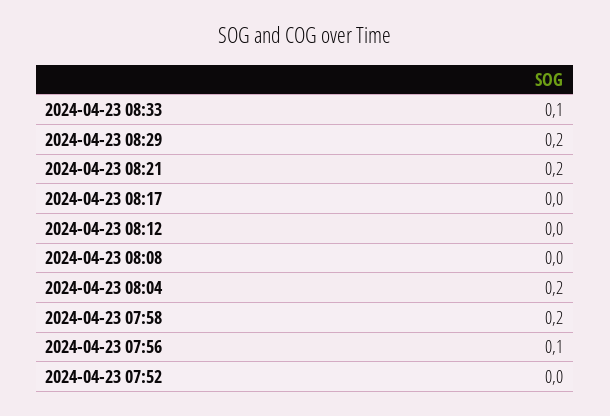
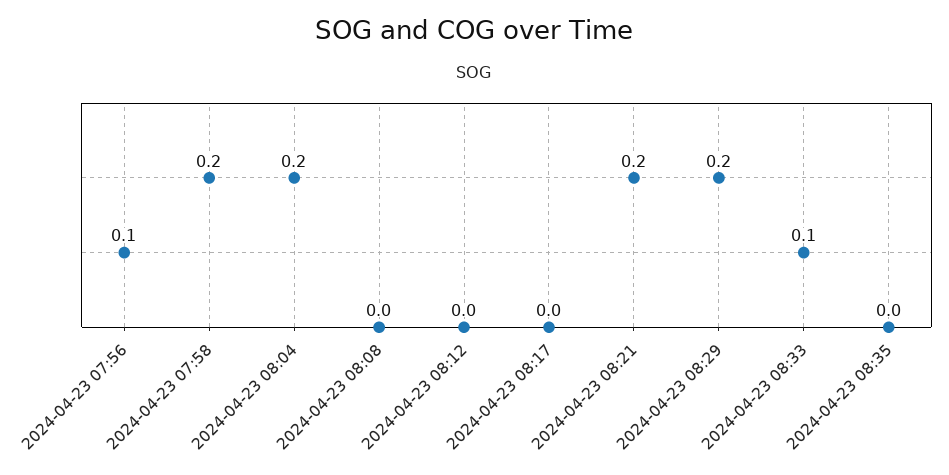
2024-04-23 07:52: 0 -> none
2024-04-23 08:35: none -> 0

